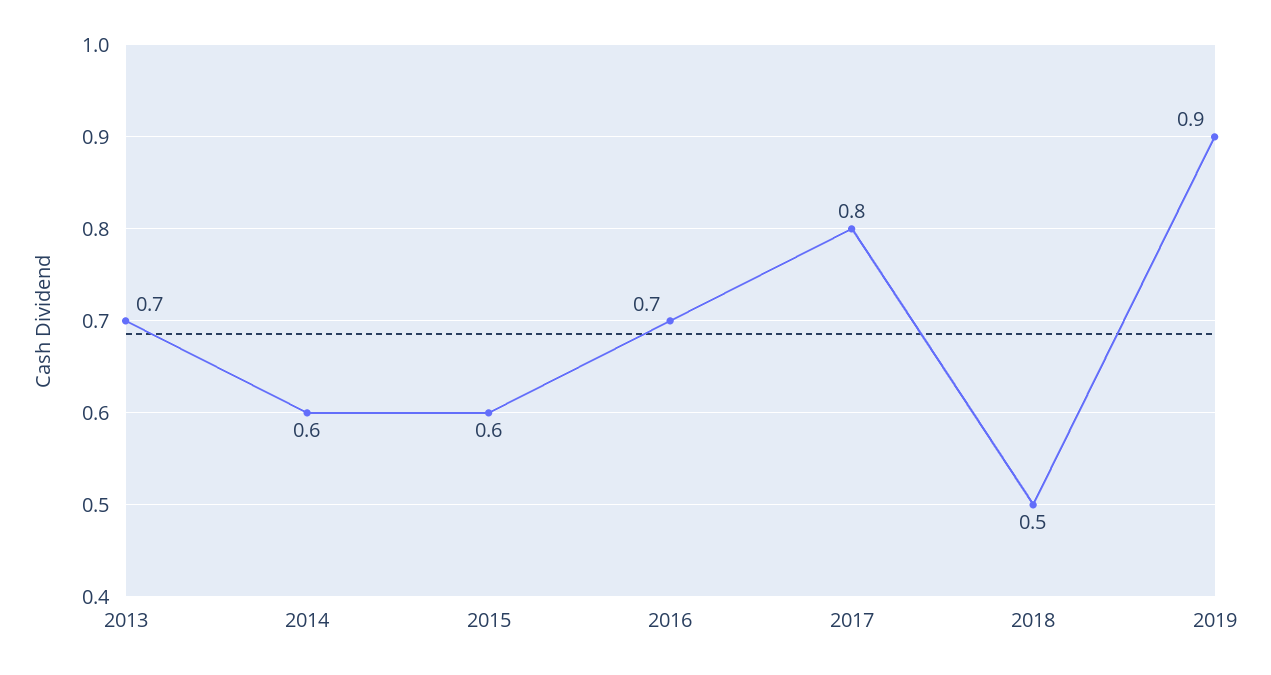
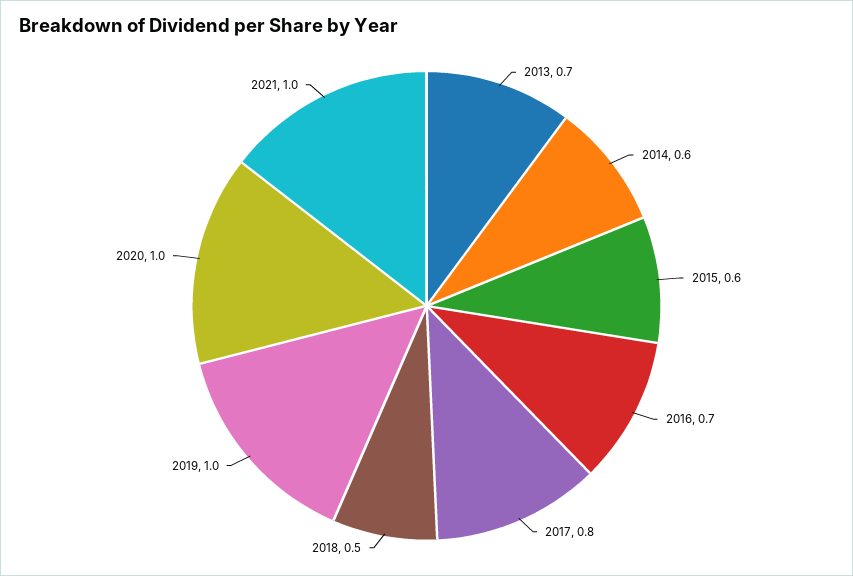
2019: 0.9 -> 1
2020: none -> 1
2021: none -> 1

